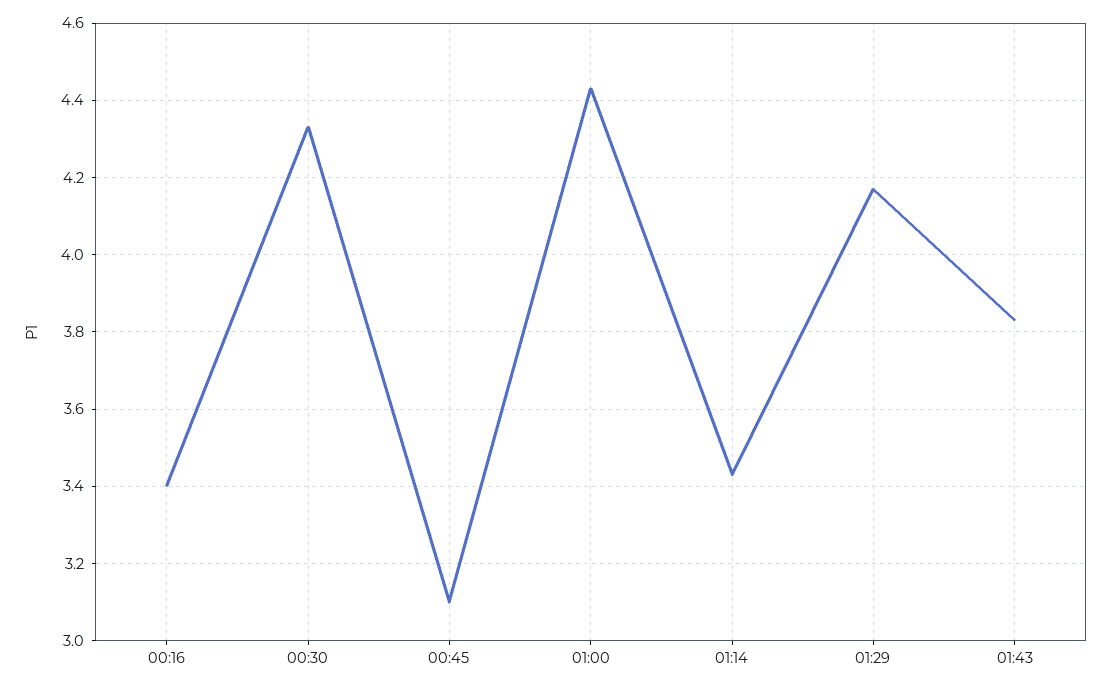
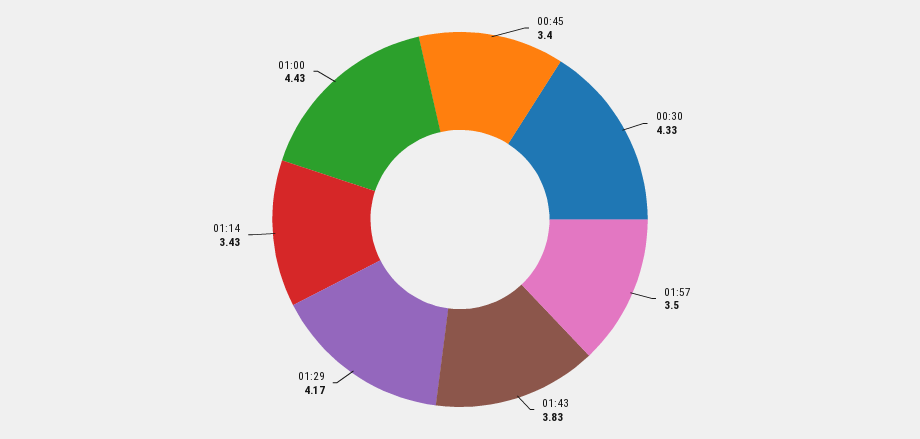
00:16: 3.4 -> none
00:45: 3.1 -> 3.4
01:57: none -> 3.5

